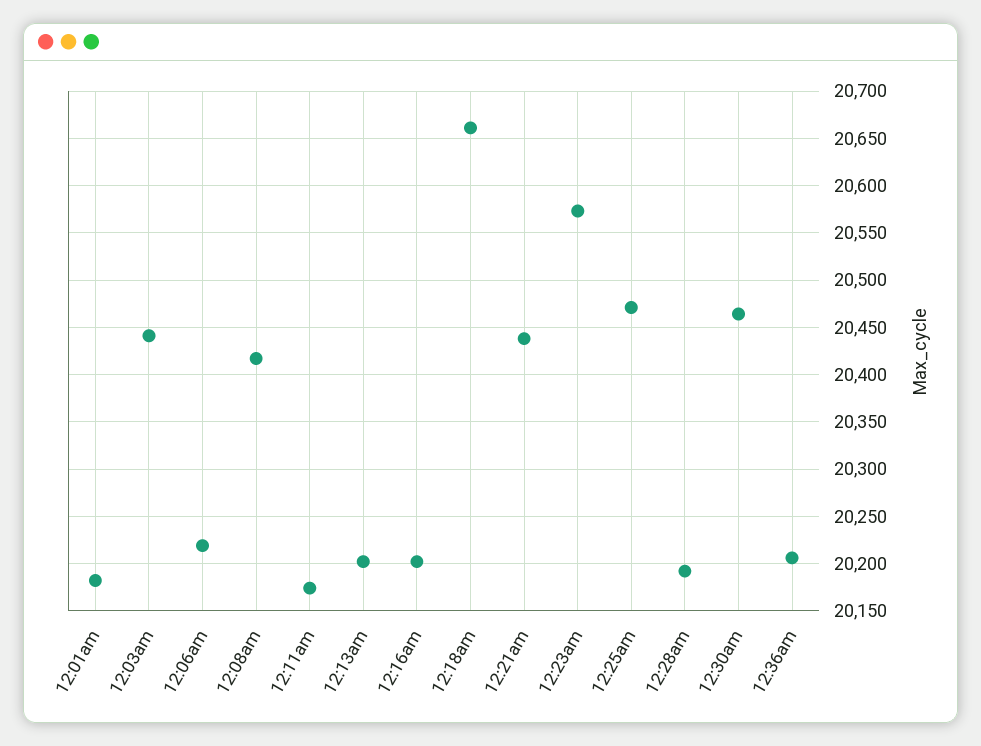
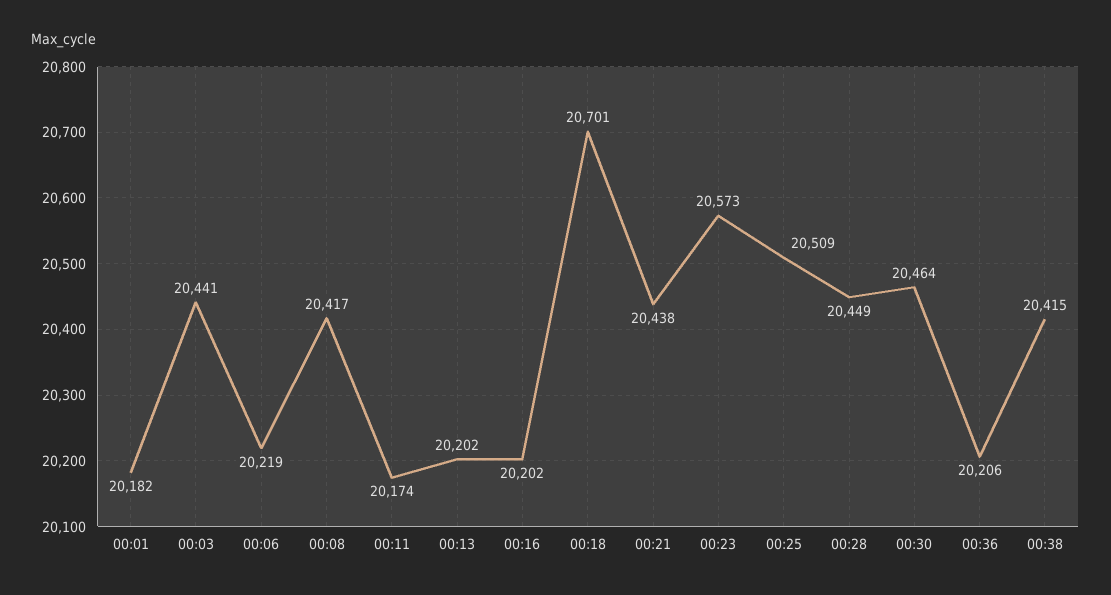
12:18am: 20660 -> 20701
12:25am: 20470 -> 20509
12:28am: 20190 -> 20449
00:38: none -> 20415

